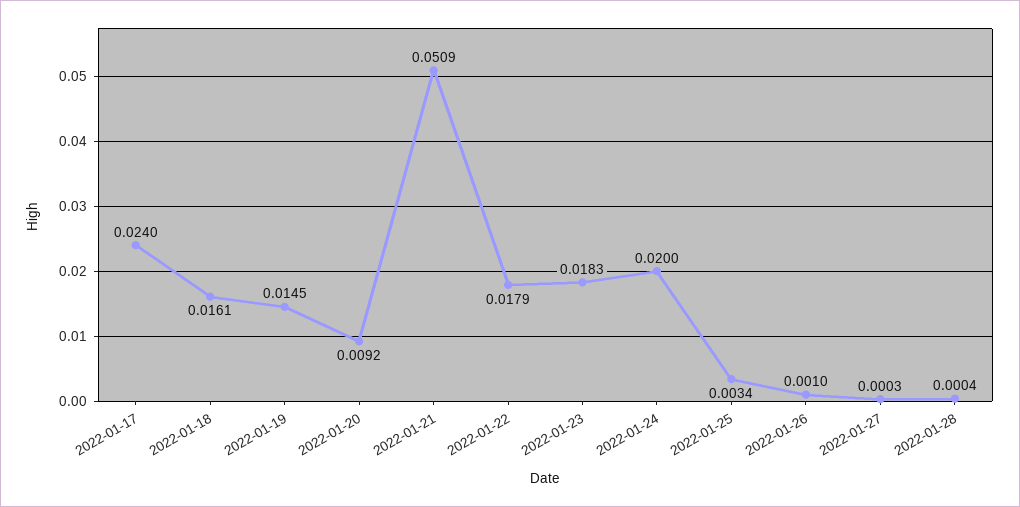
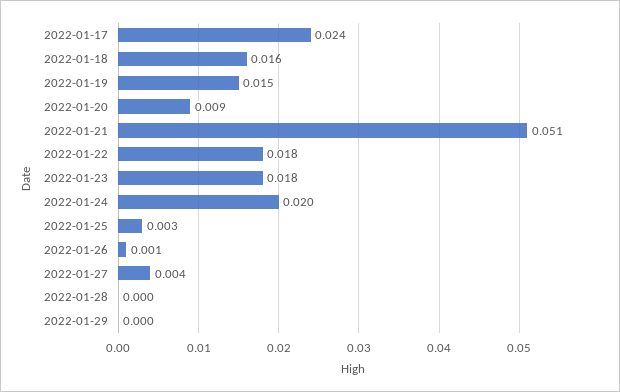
2022-01-27: 0.0003 -> 0.004
2022-01-29: none -> 0

